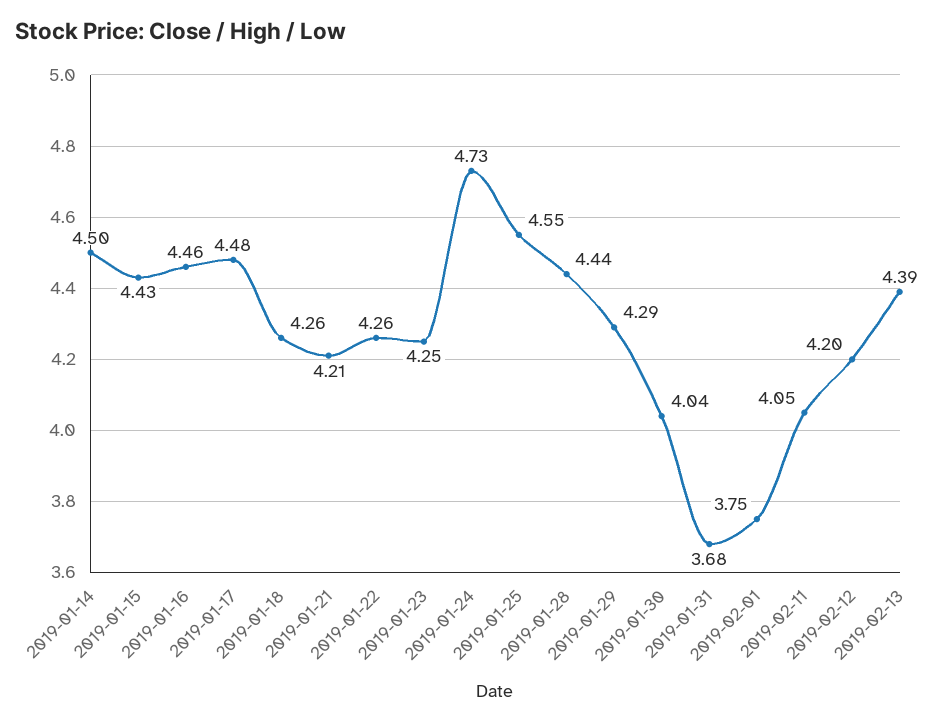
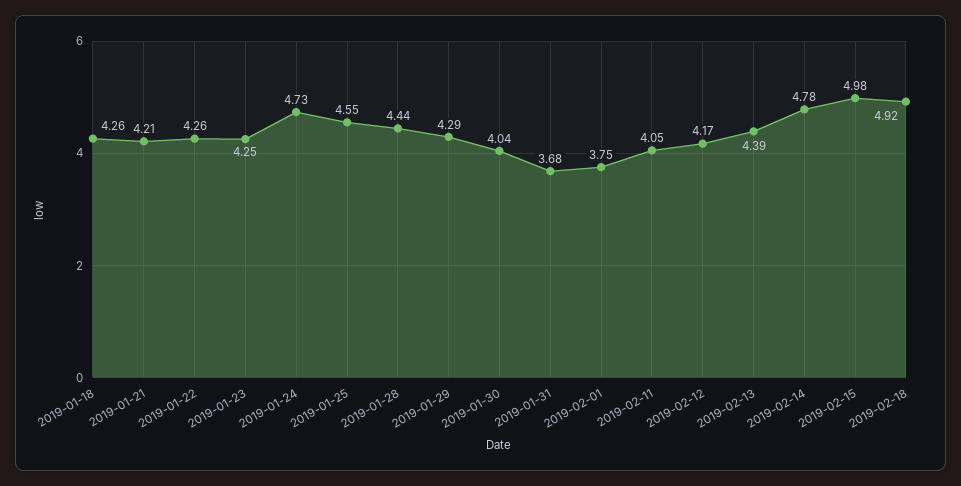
2019-01-14: 4.5 -> none
2019-01-15: 4.43 -> none
2019-01-16: 4.46 -> none
2019-01-17: 4.48 -> none
2019-02-12: 4.2 -> 4.17
2019-02-14: none -> 4.78
2019-02-15: none -> 4.98
2019-02-18: none -> 4.92

